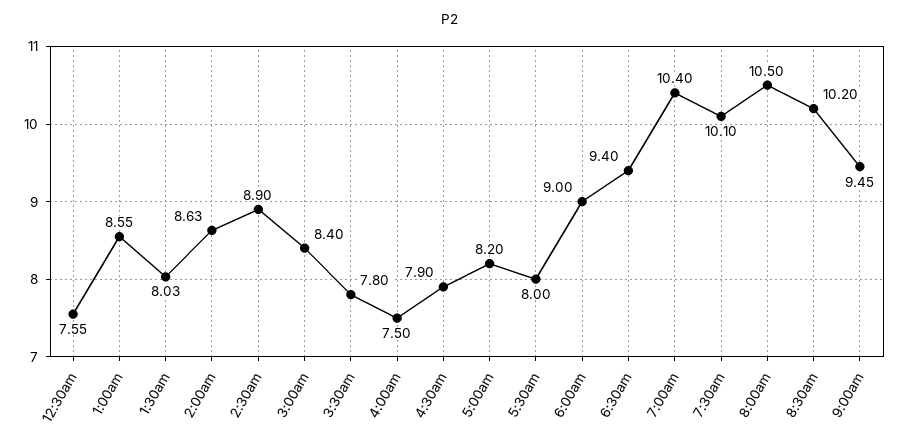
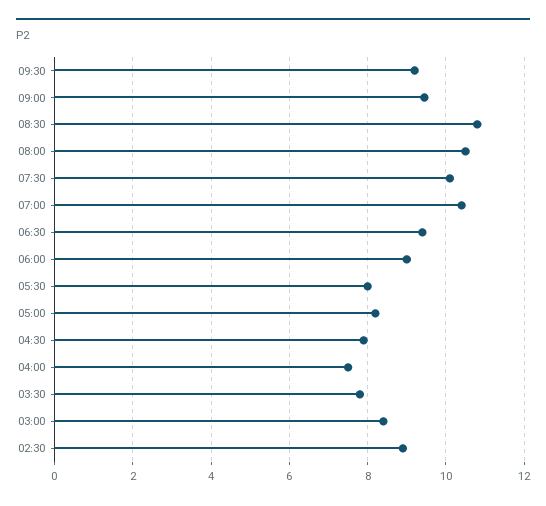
12:30am: 7.55 -> none
1:00am: 8.55 -> none
1:30am: 8.03 -> none
2:00am: 8.63 -> none
8:30am: 10.2 -> 10.8
09:30: none -> 9.2

